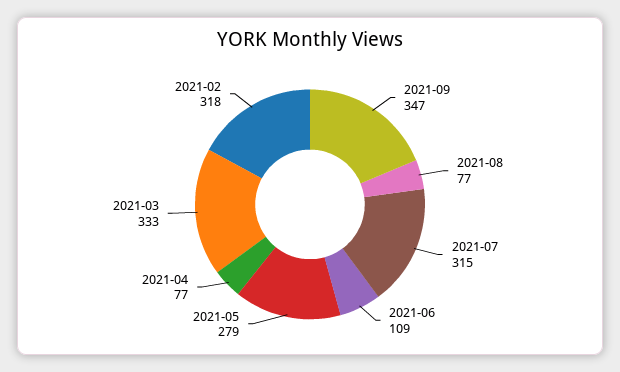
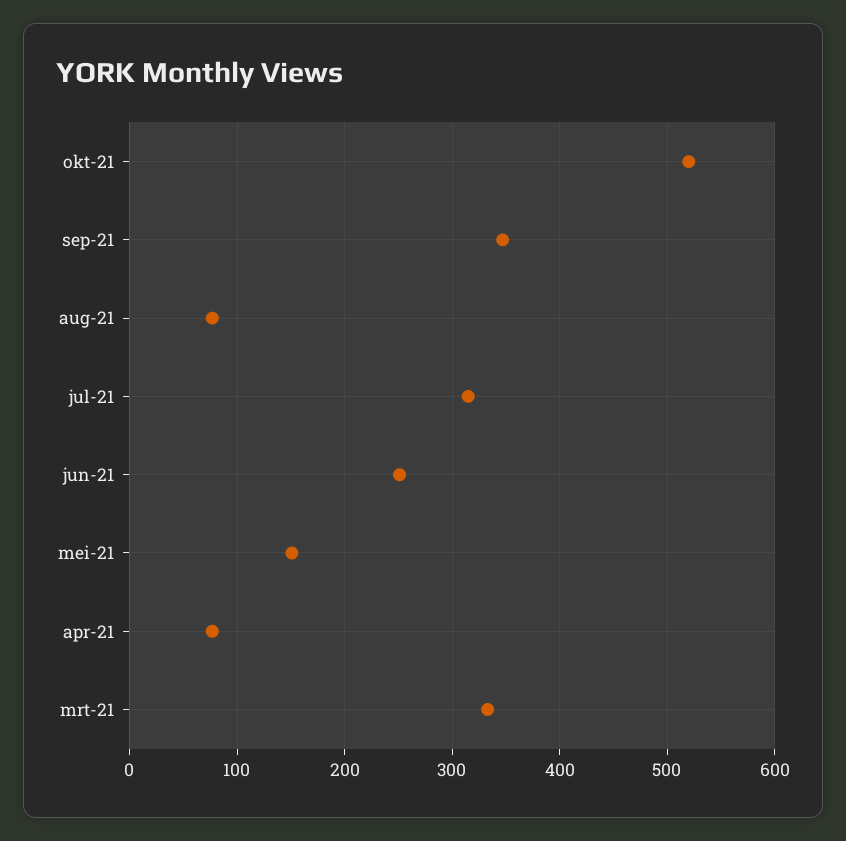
2021-06: 109 -> 250
2021-05: 279 -> 150
2021-02: 318 -> none
okt-21: none -> 520

